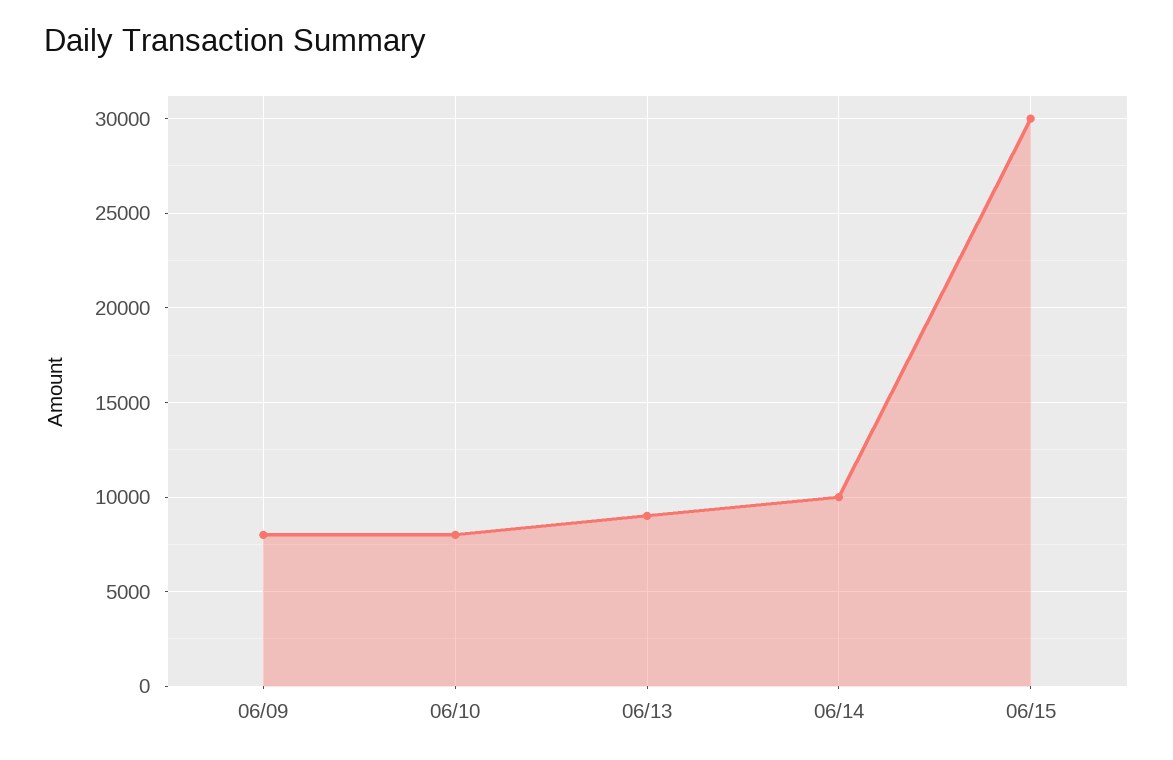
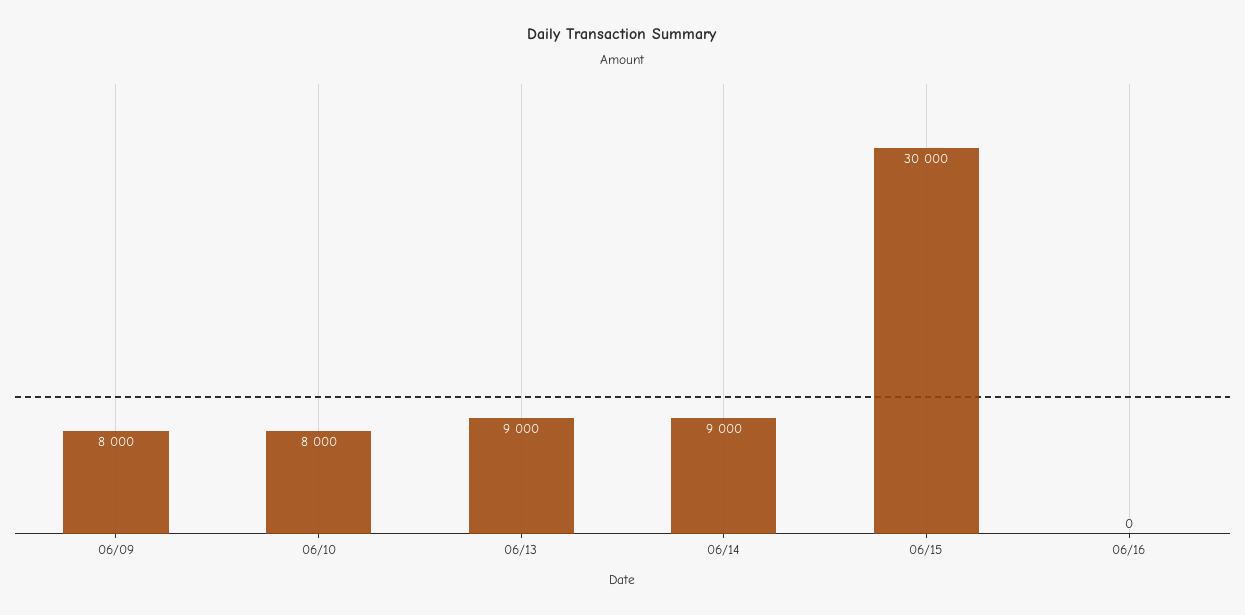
06/14: 10000 -> 9000
06/16: none -> 0

